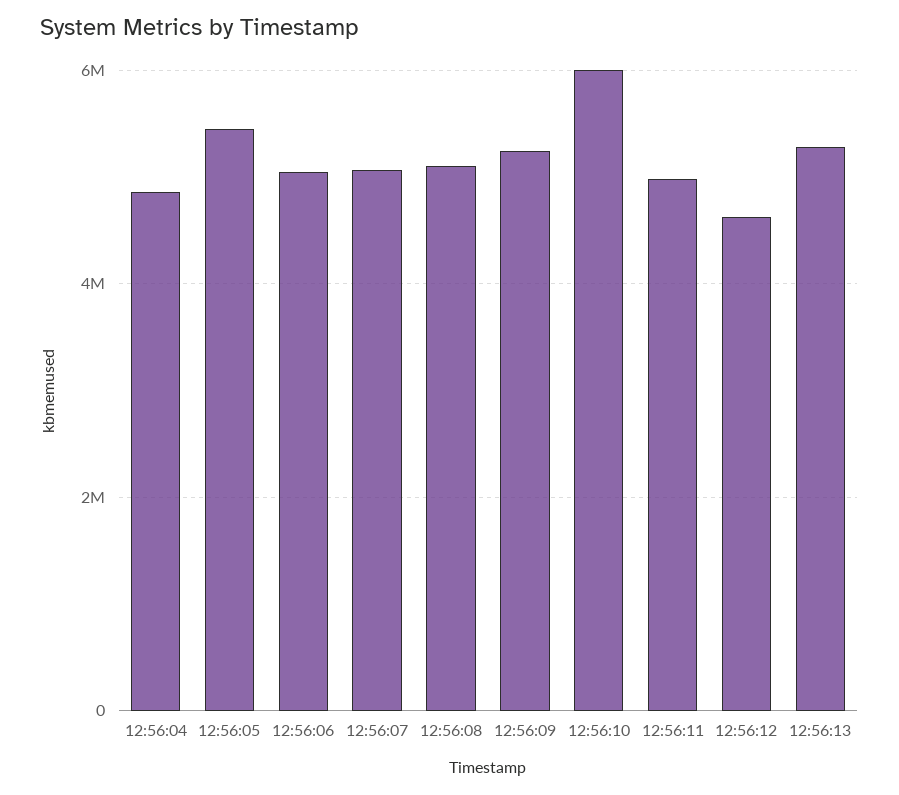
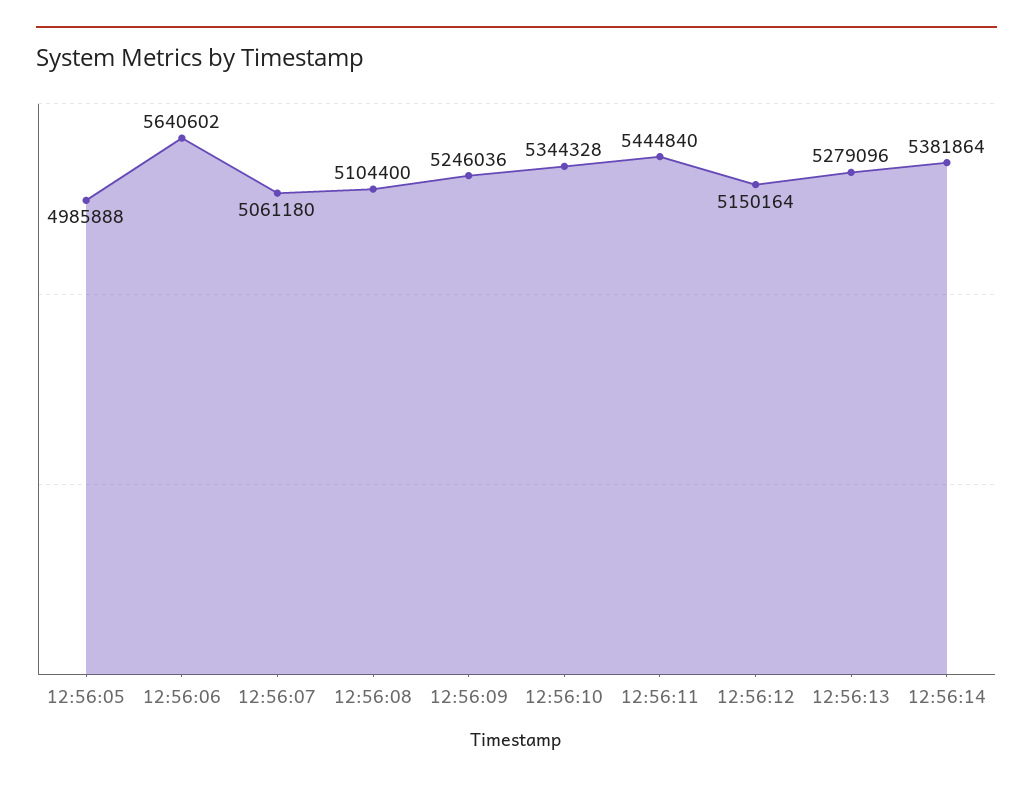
12:56:04: 4800000 -> none
12:56:05: 5400000 -> 4985888
12:56:06: 5000000 -> 5640602
12:56:10: 6000000 -> 5344328
12:56:11: 5000000 -> 5444840
12:56:12: 4600000 -> 5150164
12:56:14: none -> 5381864

